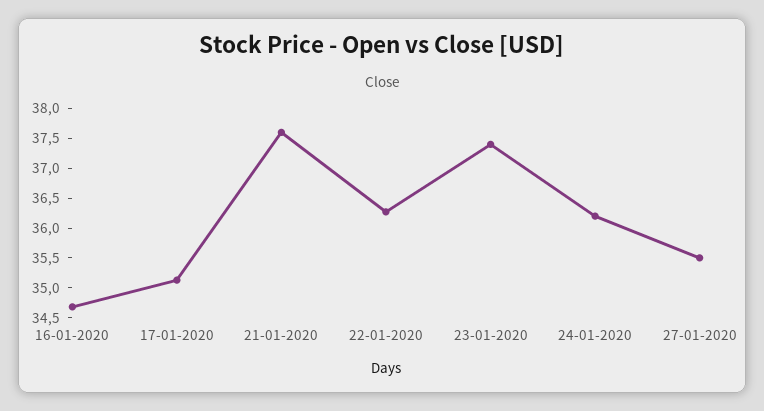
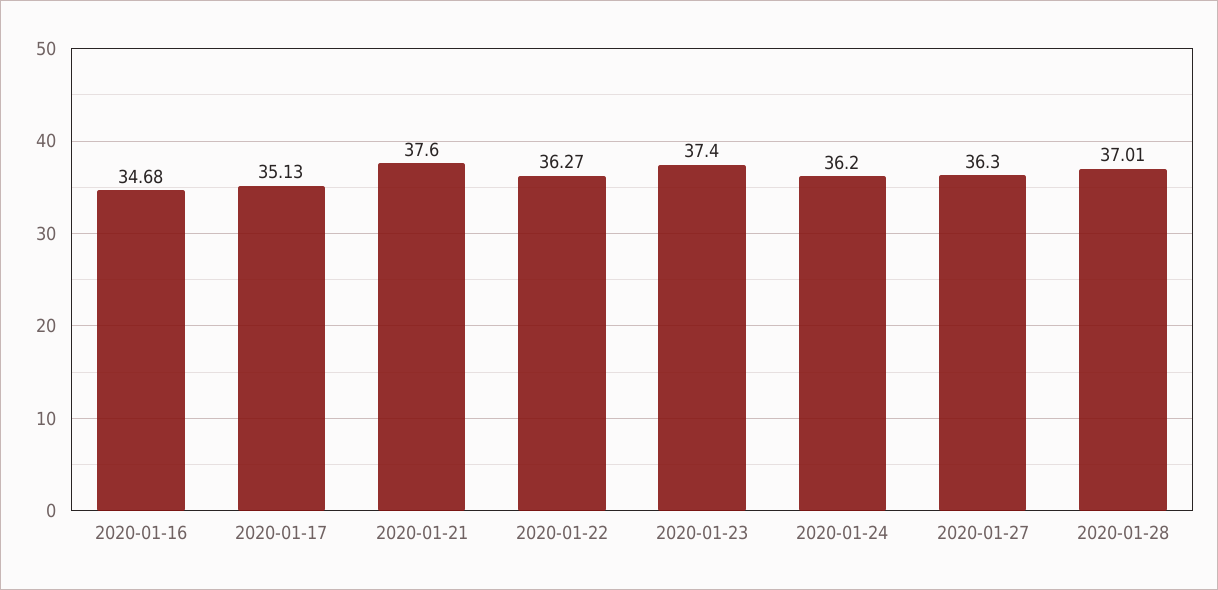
27-01-2020: 35.5 -> 36.3
2020-01-28: none -> 37.01

